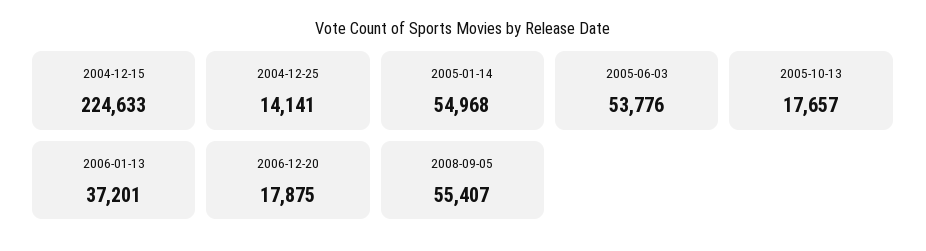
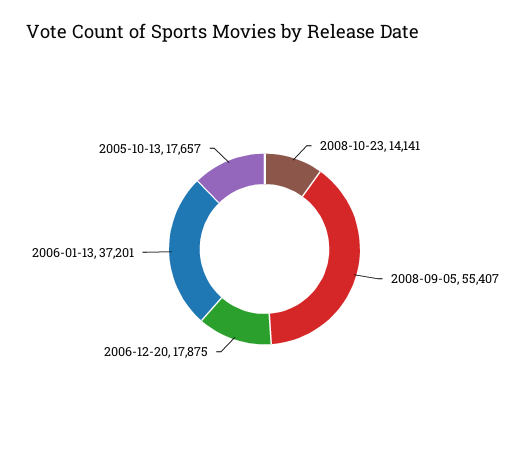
2004-12-15: 224633 -> none
2004-12-25: 14141 -> none
2005-01-14: 54968 -> none
2005-06-03: 53776 -> none
2008-10-23: none -> 14141

